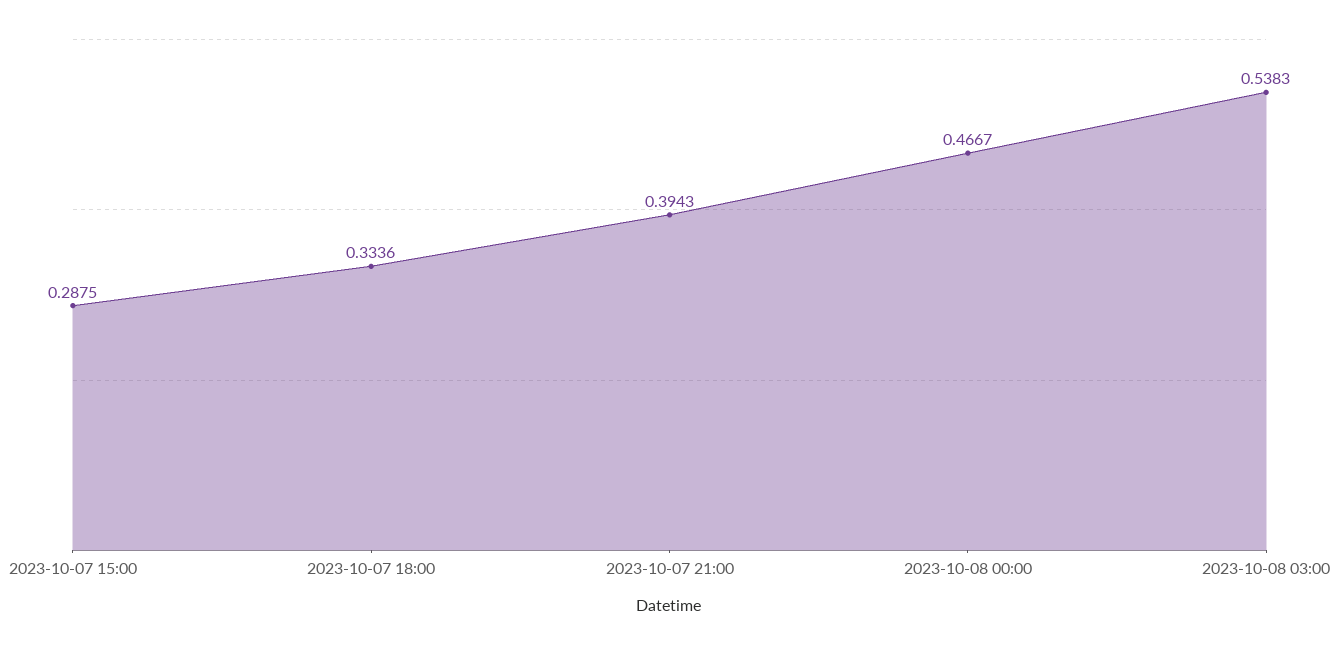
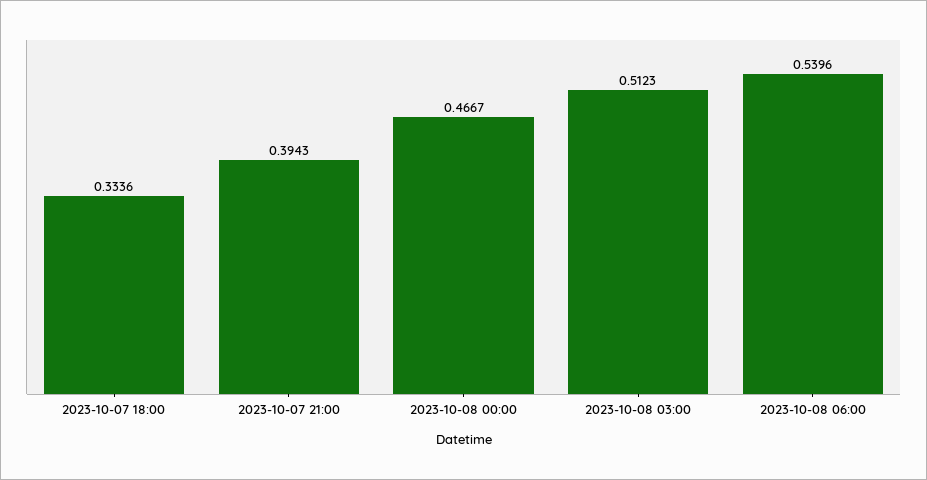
2023-10-07 15:00: 0.2875 -> none
2023-10-08 03:00: 0.5383 -> 0.5123
2023-10-08 06:00: none -> 0.5396

